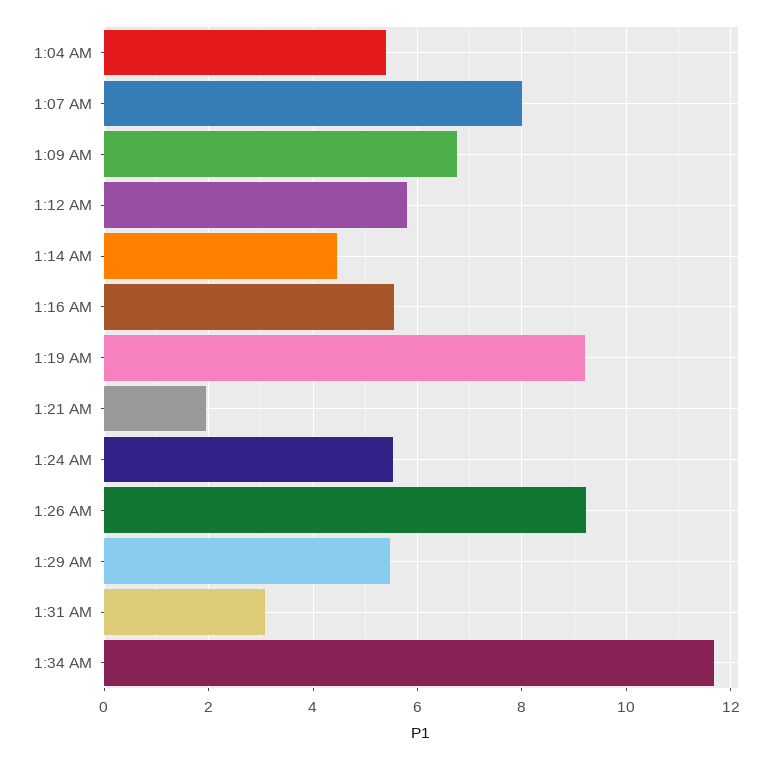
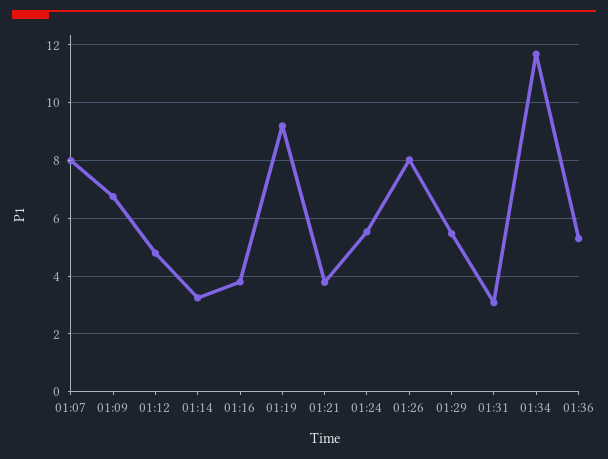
1:04 AM: 5.4 -> none
1:12 AM: 5.8 -> 4.75
1:14 AM: 4.4 -> 3.25
1:16 AM: 5.6 -> 3.75
1:21 AM: 2 -> 3.75
1:26 AM: 9.2 -> 8
01:36: none -> 5.25

